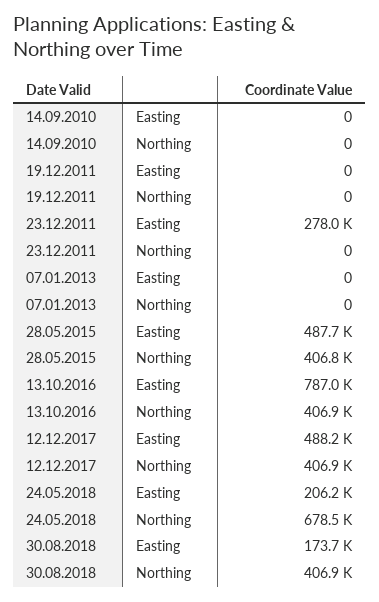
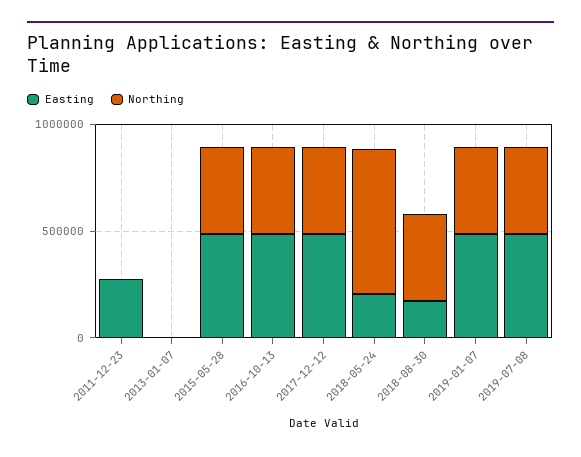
Easting, 14.09.2010: 0 -> none
Northing, 14.09.2010: 0 -> none
Easting, 19.12.2011: 0 -> none
Northing, 19.12.2011: 0 -> none
Easting, 13.10.2016: 787000 -> 500000
Easting, 2019-01-07: none -> 500000
Northing, 2019-01-07: none -> 400000
Easting, 2019-07-08: none -> 500000
Northing, 2019-07-08: none -> 400000

